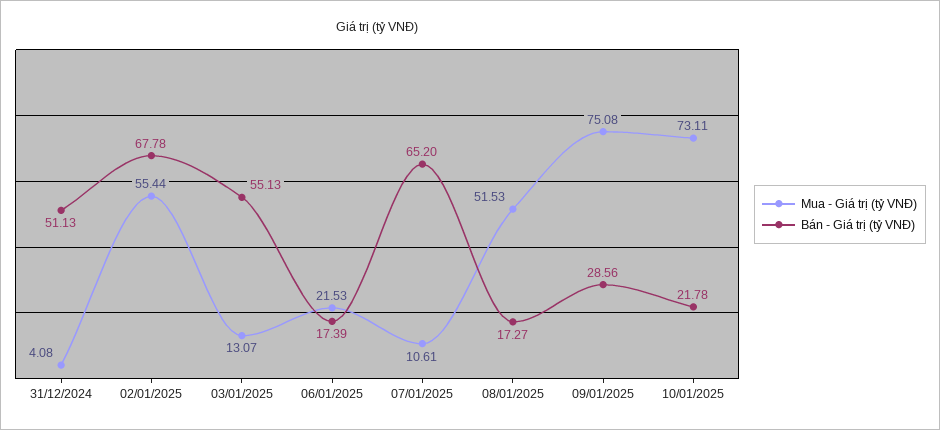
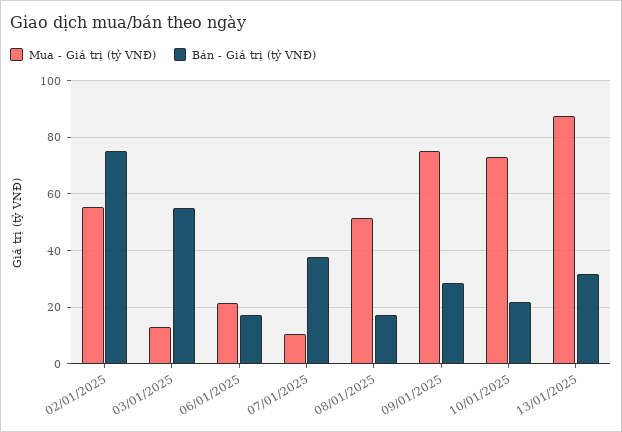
Mua - Giá trị (tỷ VNĐ), 31/12/2024: 4.08 -> none
Bán - Giá trị (tỷ VNĐ), 31/12/2024: 51.13 -> none
Bán - Giá trị (tỷ VNĐ), 02/01/2025: 67.78 -> 75
Bán - Giá trị (tỷ VNĐ), 07/01/2025: 65.2 -> 37.5
Mua - Giá trị (tỷ VNĐ), 13/01/2025: none -> 87.5
Bán - Giá trị (tỷ VNĐ), 13/01/2025: none -> 32.5

